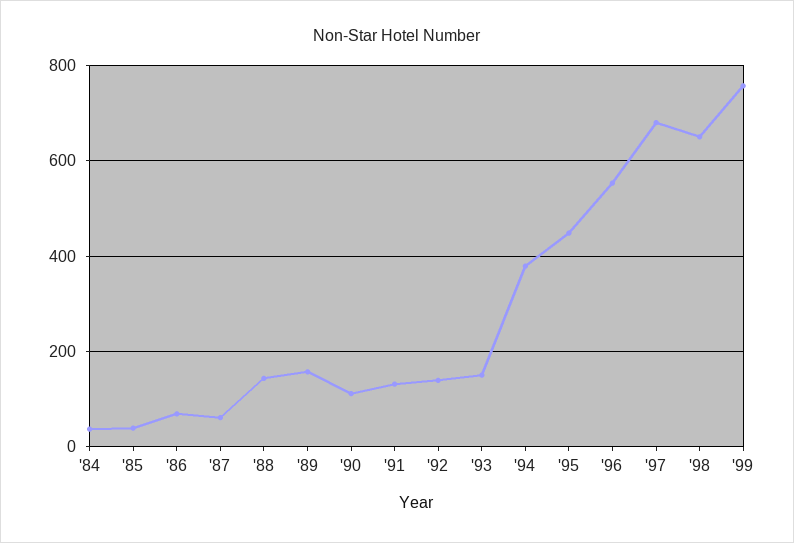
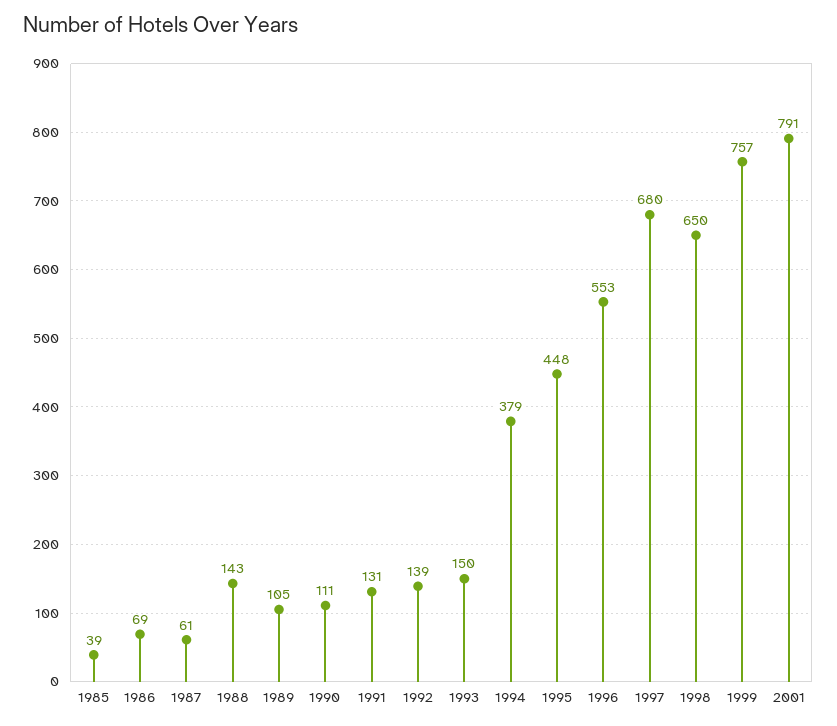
'84: 40 -> none
'89: 160 -> 105
2001: none -> 791

